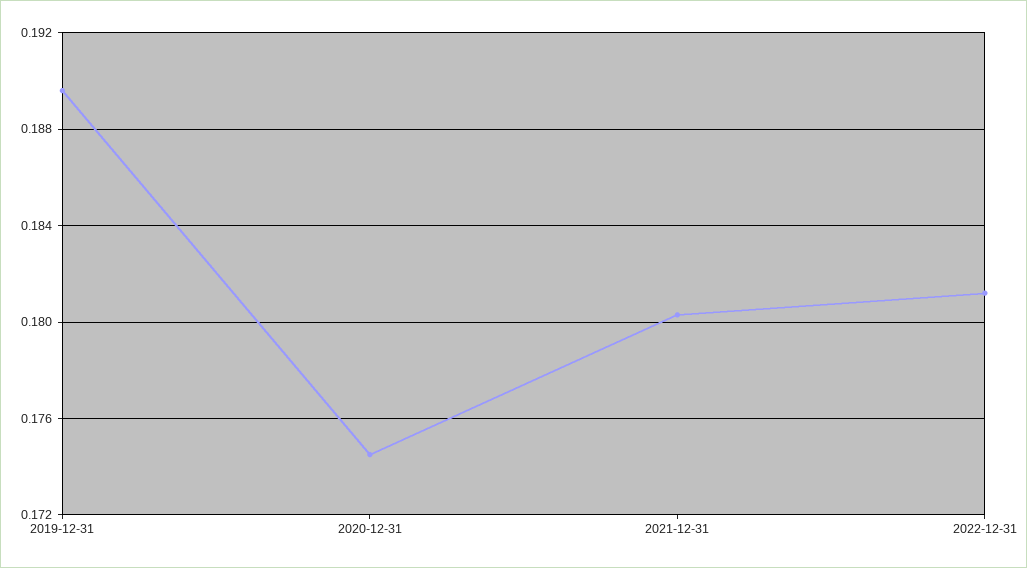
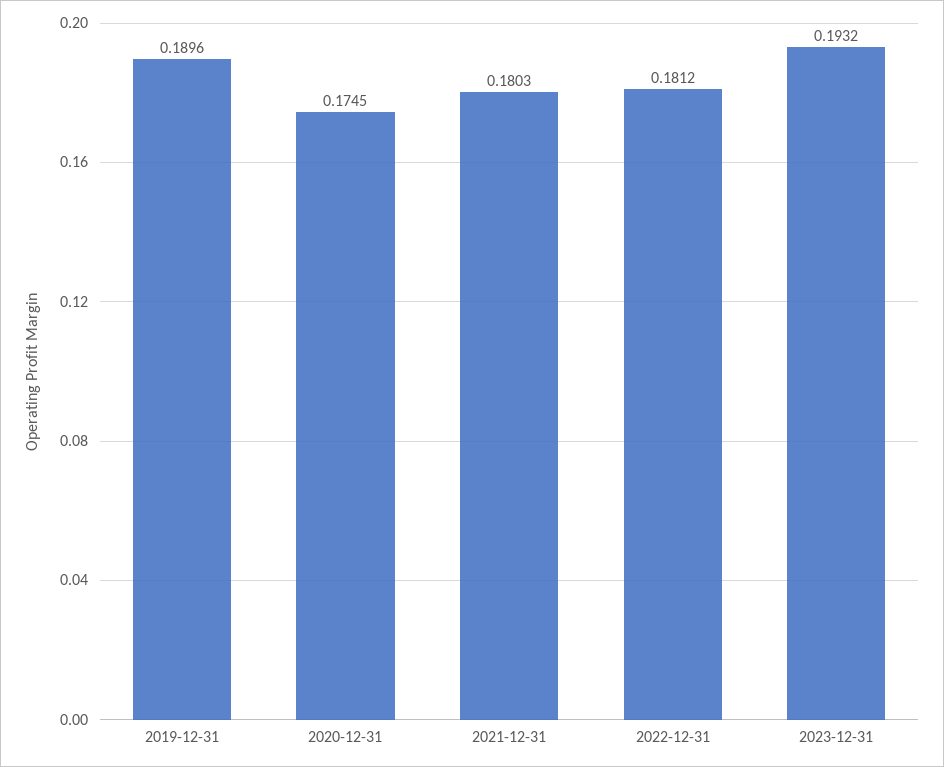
2023-12-31: none -> 0.1932

